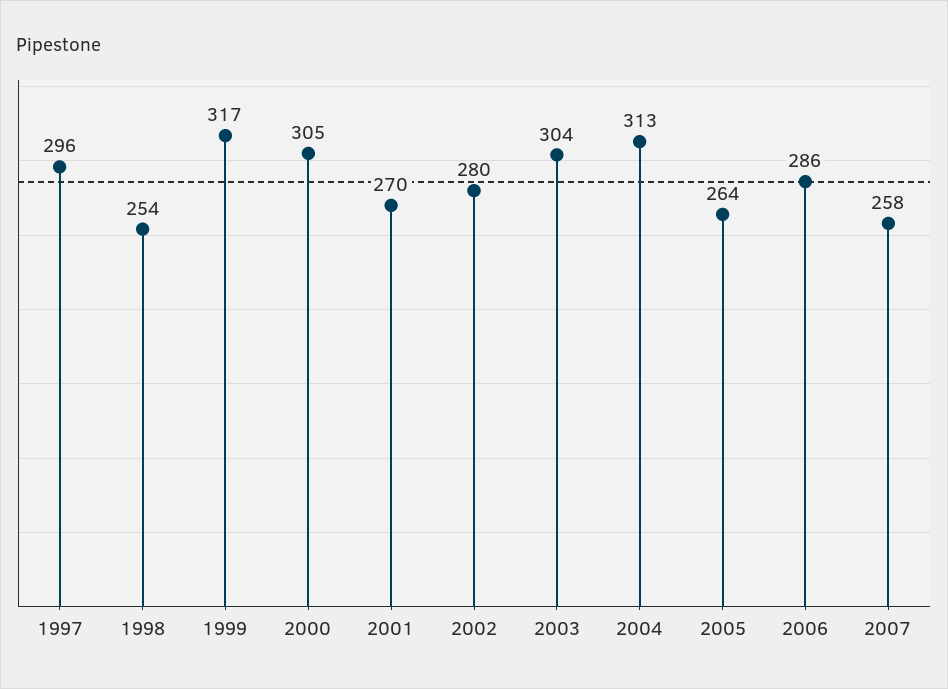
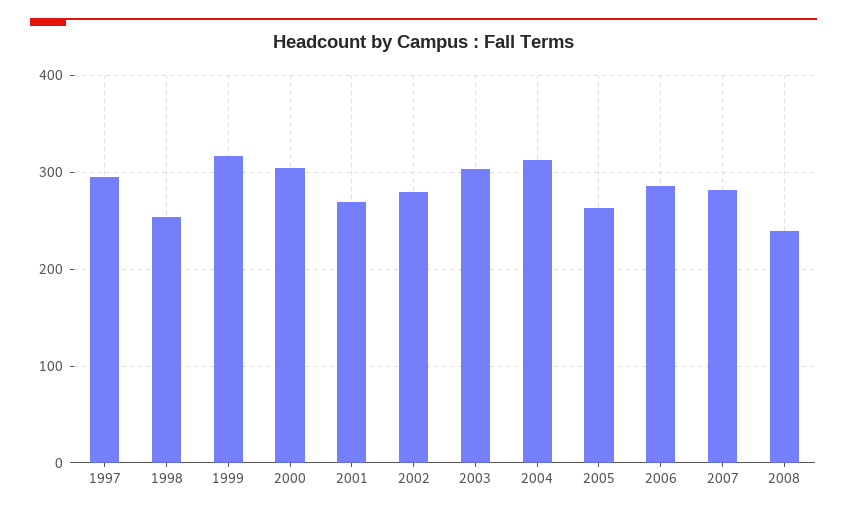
2007: 258 -> 280
2008: none -> 240

